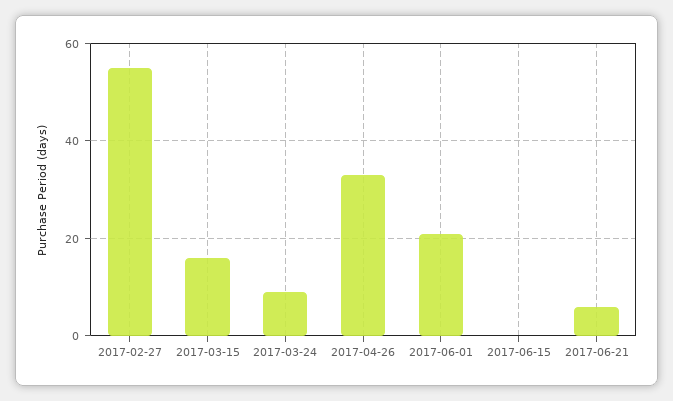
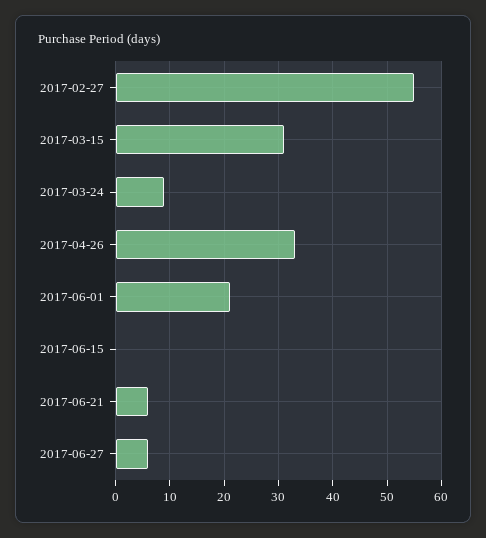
2017-03-15: 15 -> 30
2017-06-27: none -> 5

